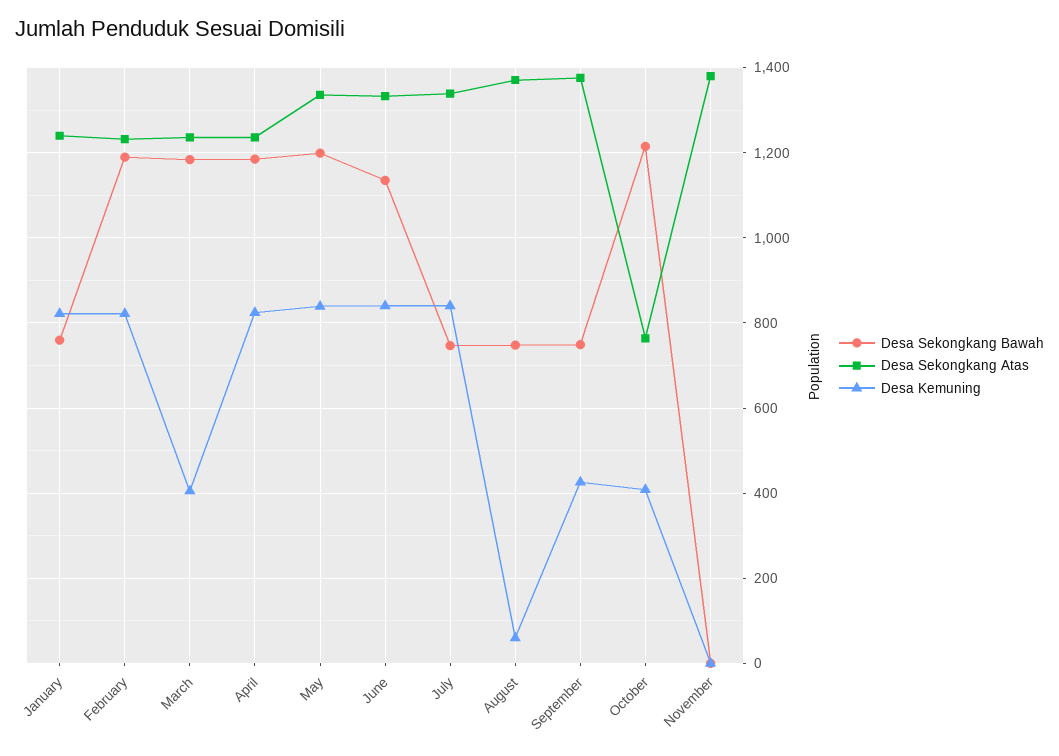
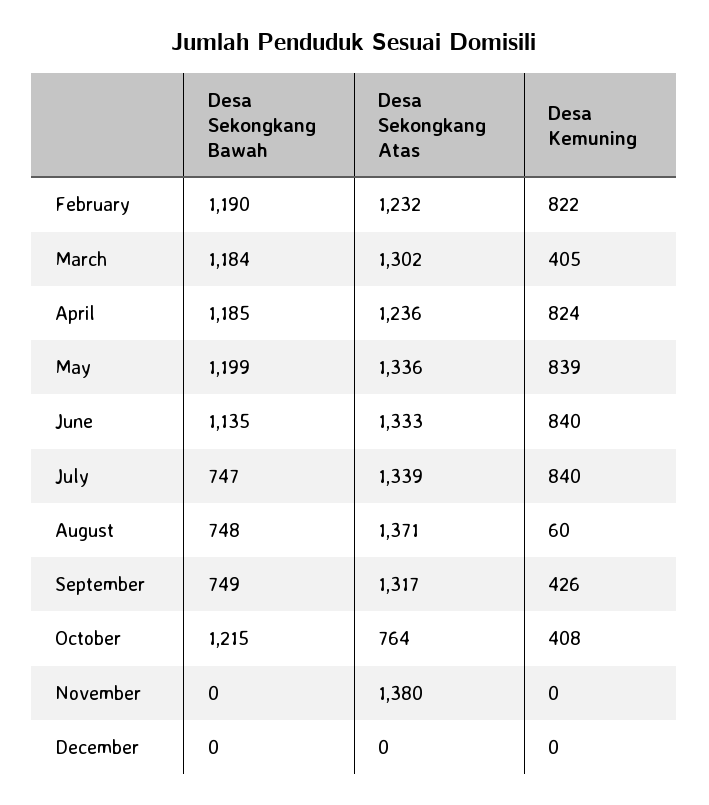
Desa Sekongkang Bawah, January: 760 -> none
Desa Sekongkang Atas, January: 1240 -> none
Desa Kemuning, January: 820 -> none
Desa Sekongkang Atas, March: 1240 -> 1302
Desa Sekongkang Atas, September: 1380 -> 1317
Desa Sekongkang Bawah, December: none -> 0
Desa Sekongkang Atas, December: none -> 0
Desa Kemuning, December: none -> 0

